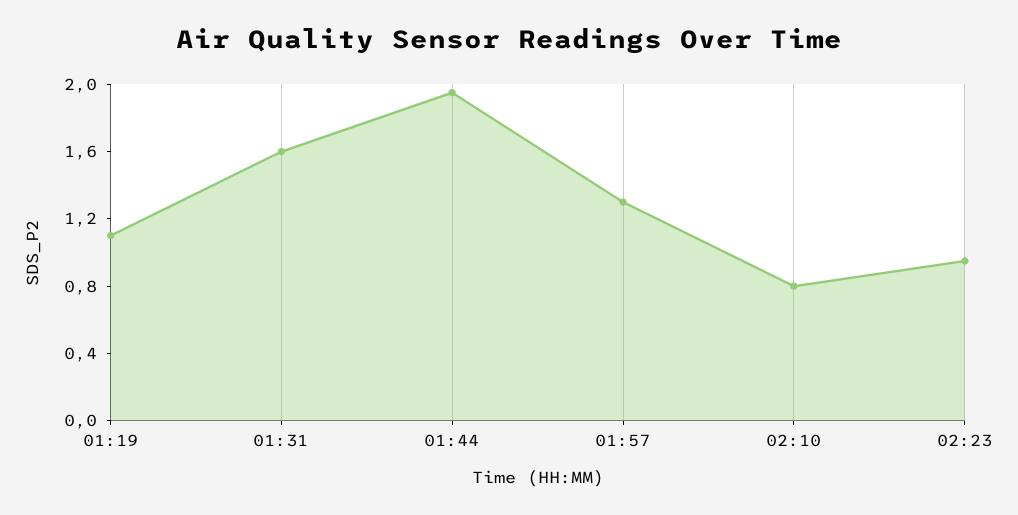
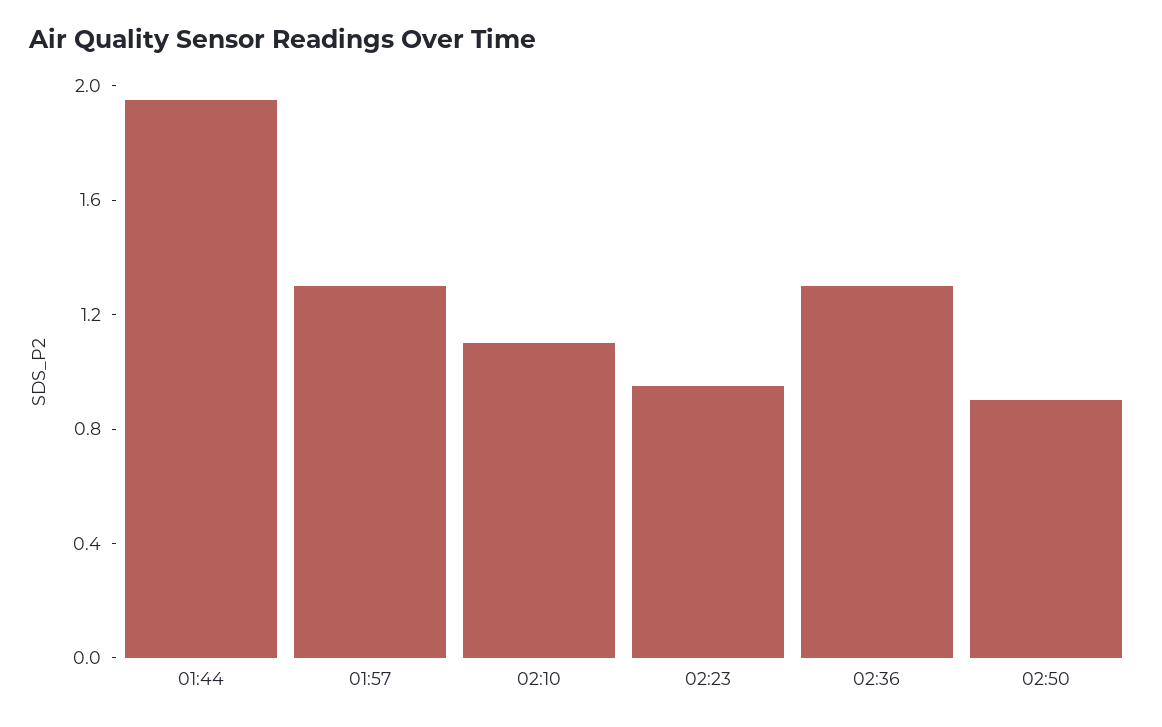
01:19: 1.1 -> none
01:31: 1.6 -> none
02:10: 0.8 -> 1.1
02:36: none -> 1.3
02:50: none -> 0.9

